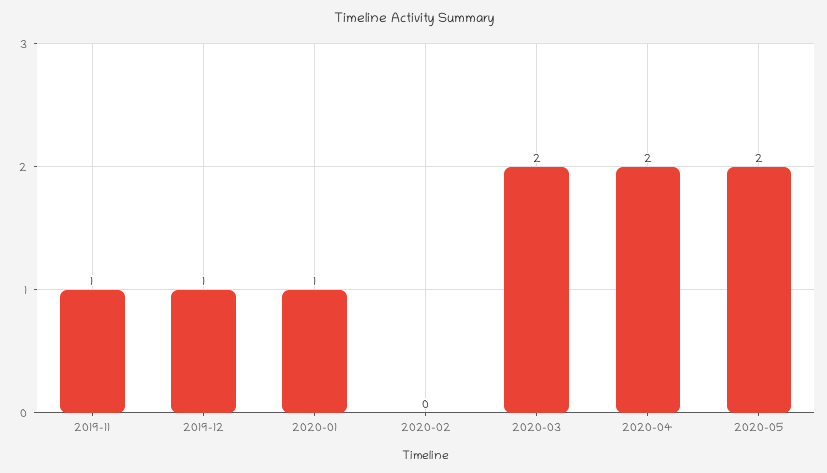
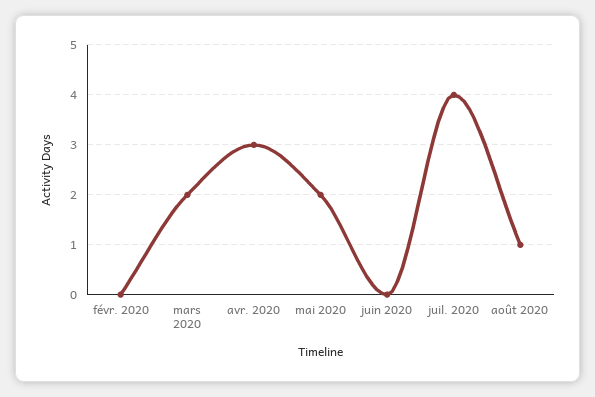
2019-11: 1 -> none
2019-12: 1 -> none
2020-01: 1 -> none
2020-04: 2 -> 3
juin 2020: none -> 0
juil. 2020: none -> 4
août 2020: none -> 1

